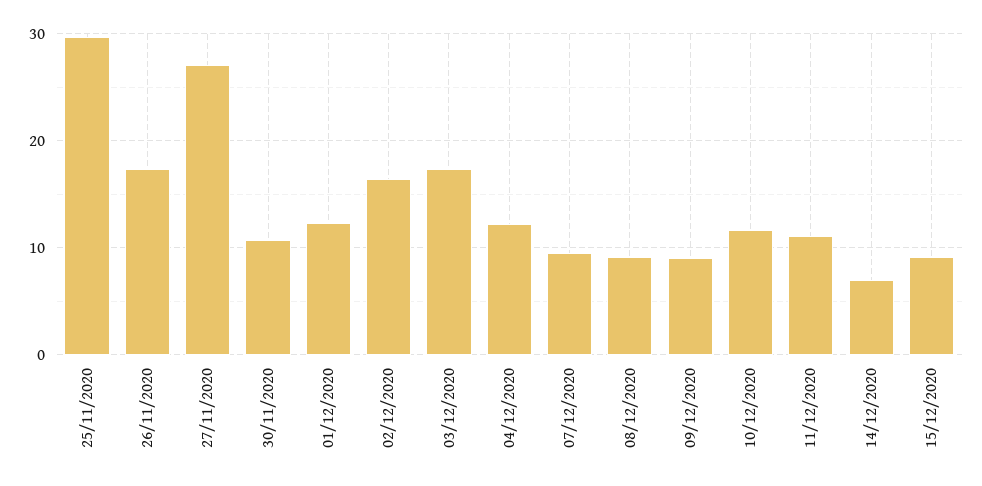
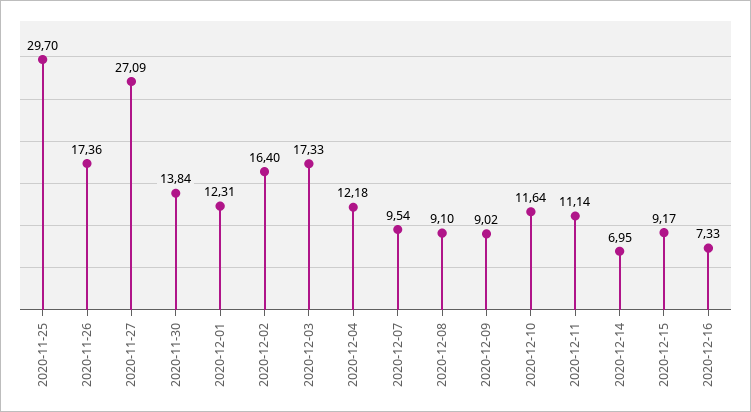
30/11/2020: 11 -> 13.84
2020-12-16: none -> 7.33

